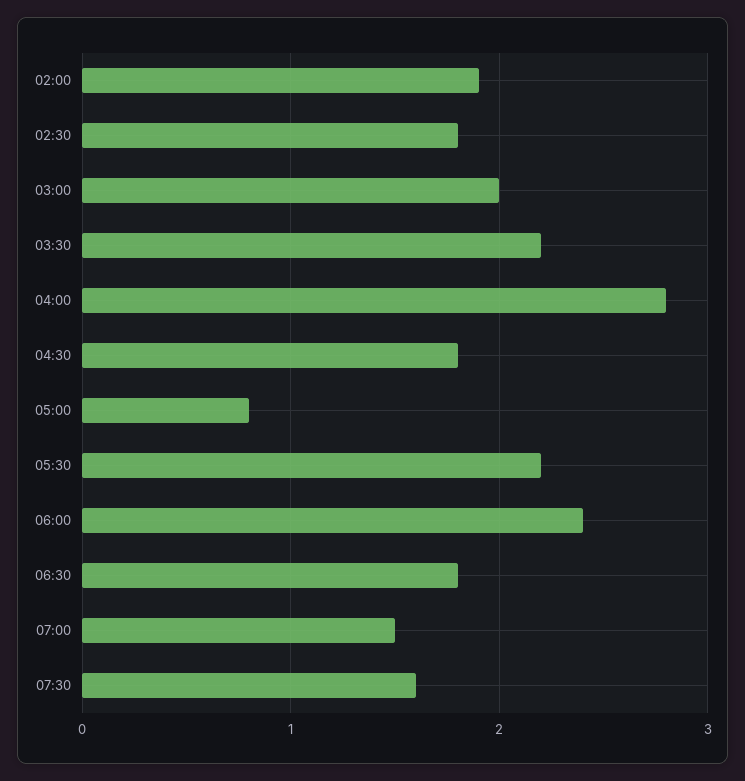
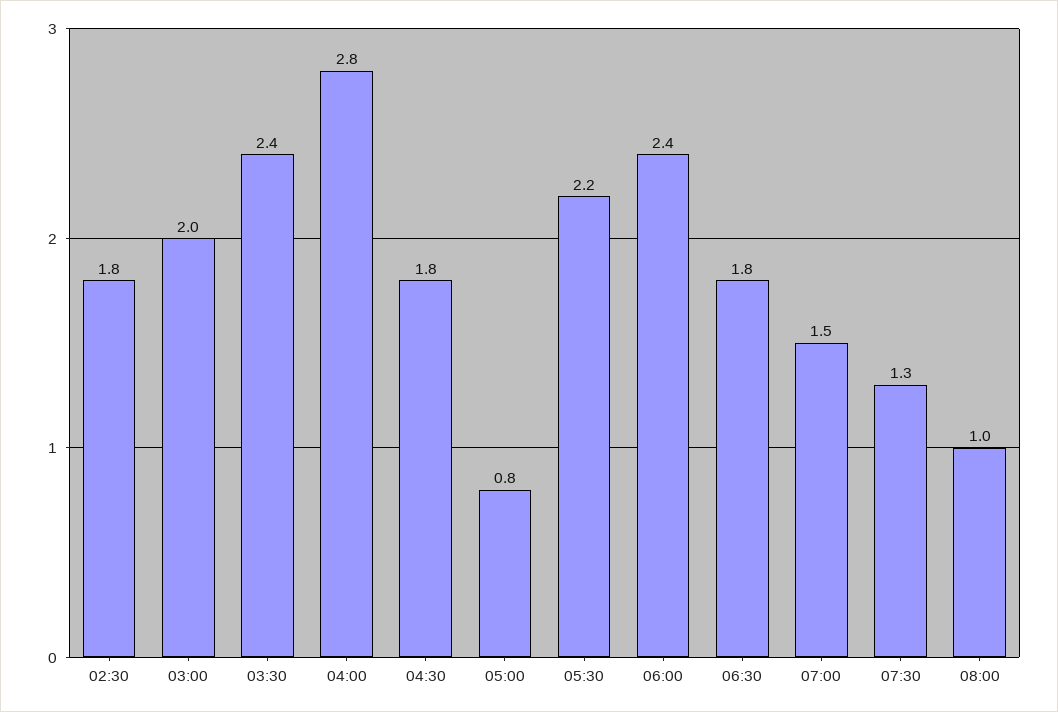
02:00: 1.9 -> none
03:30: 2.2 -> 2.4
07:30: 1.6 -> 1.3
08:00: none -> 1

